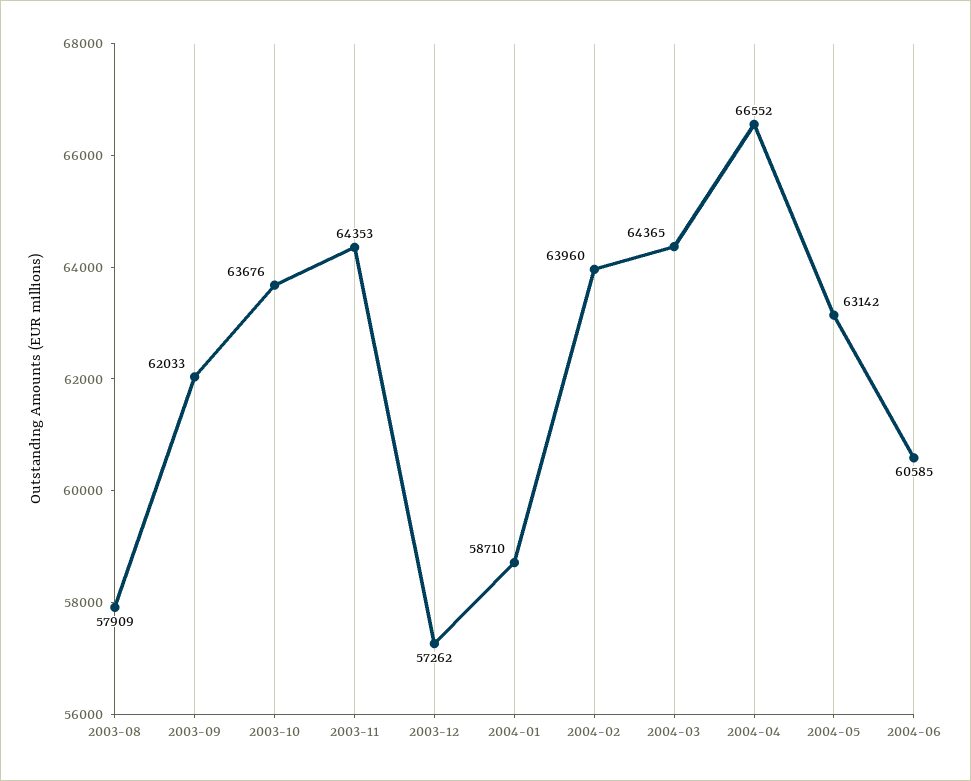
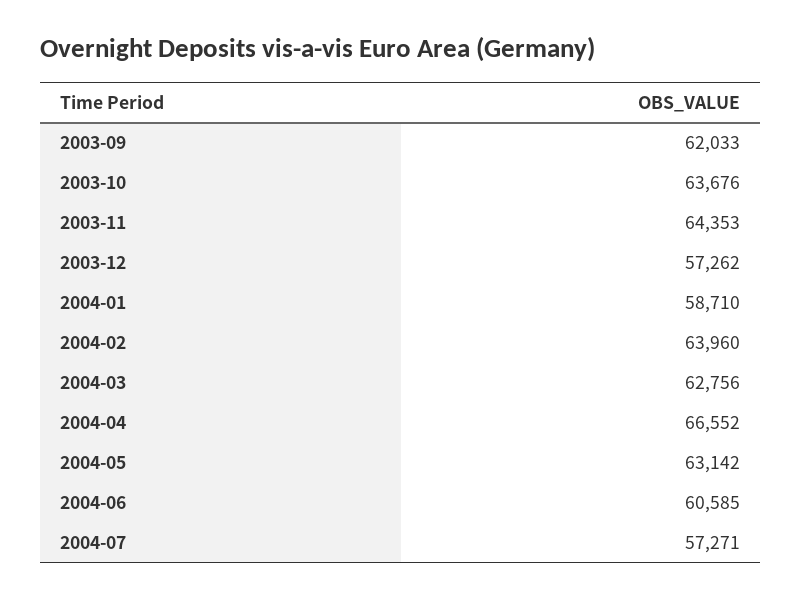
2003-08: 57909 -> none
2004-03: 64365 -> 62756
2004-07: none -> 57271

